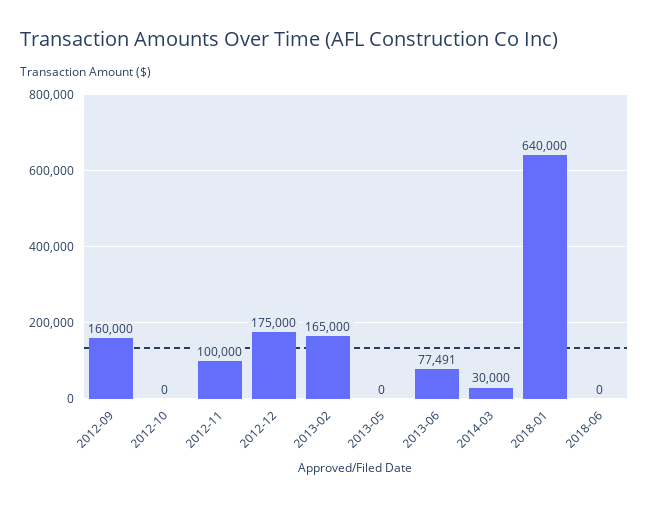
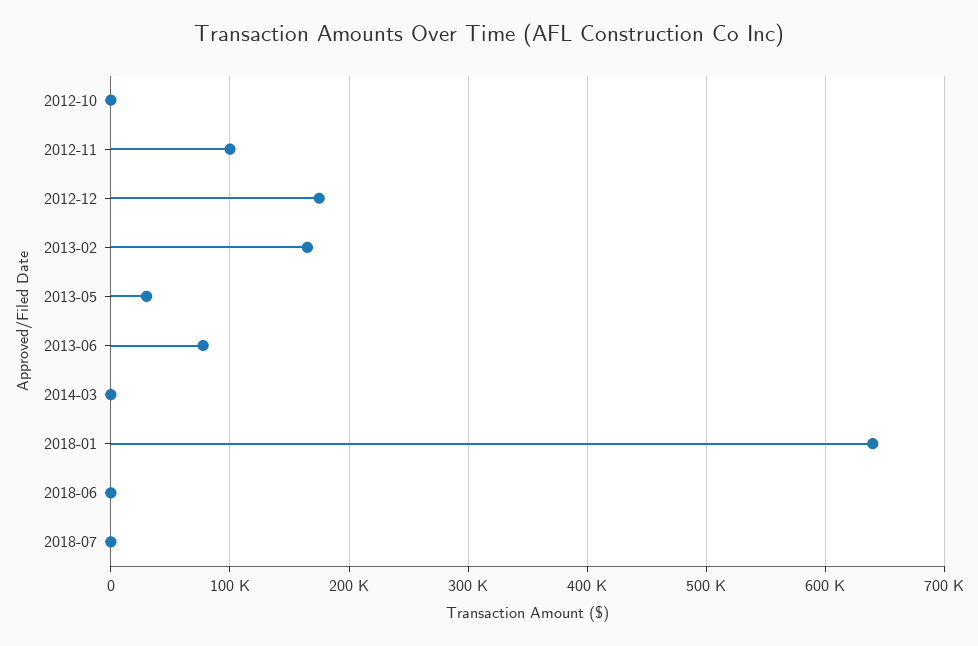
2012-09: 160000 -> none
2013-05: 0 -> 30000
2014-03: 30000 -> 0
2018-07: none -> 0

